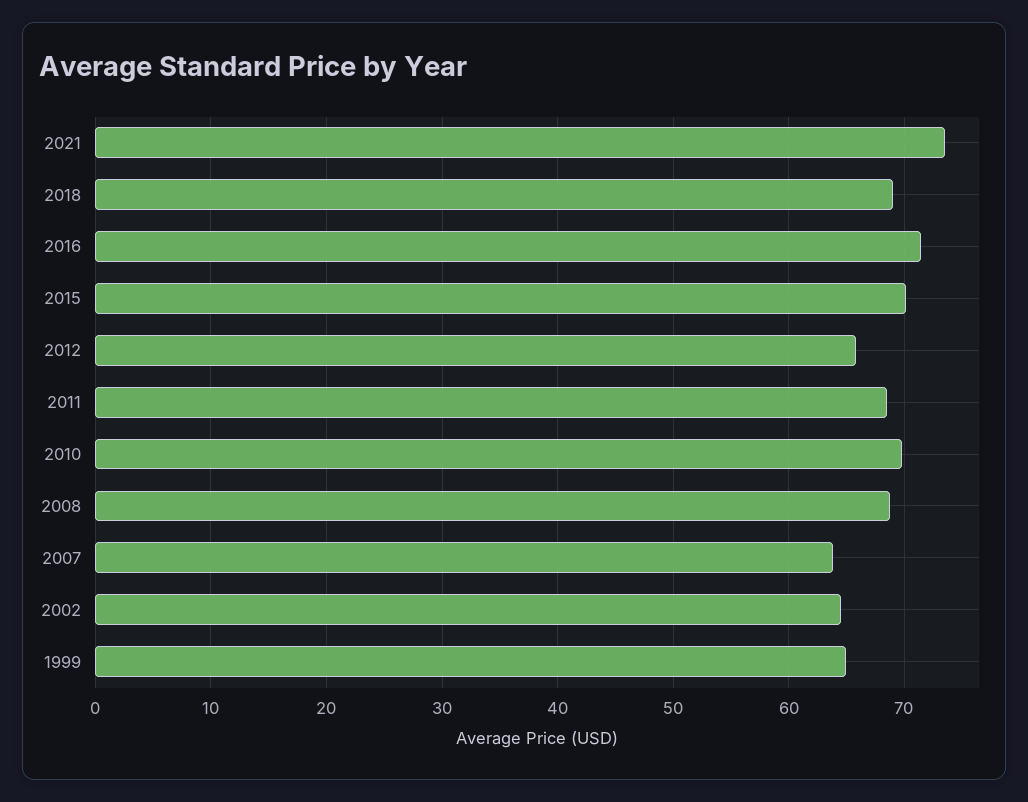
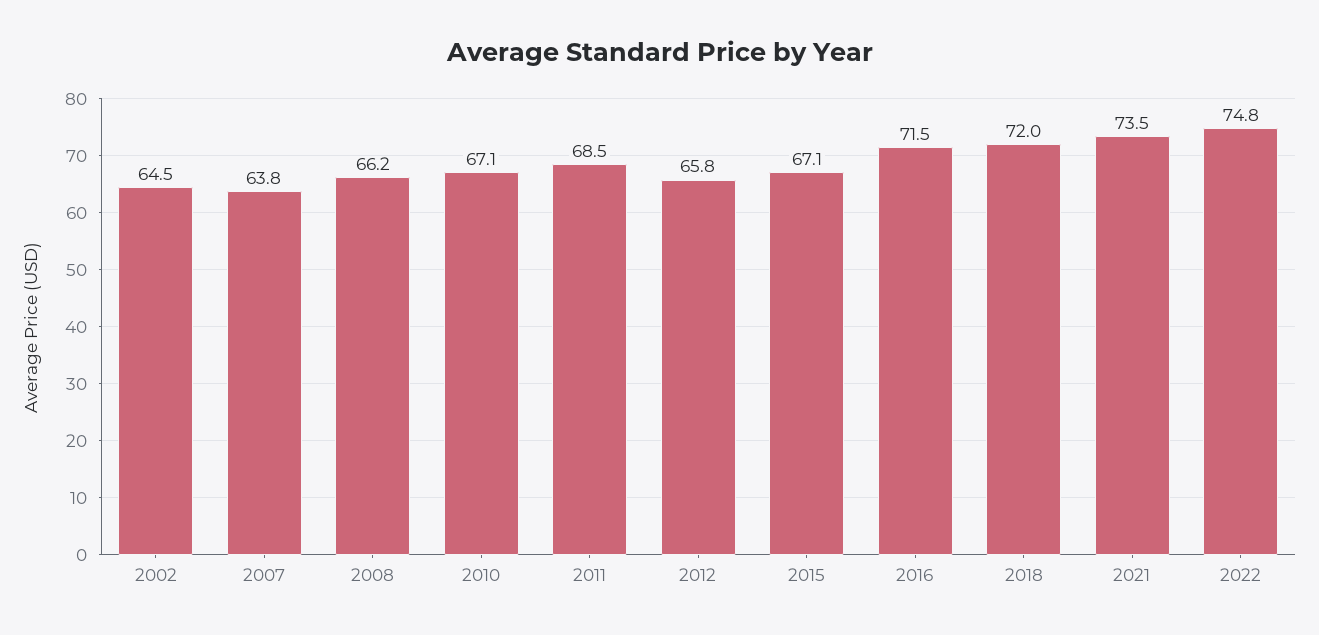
2018: 69 -> 72
2015: 70 -> 67.1
2010: 70 -> 67.1
2008: 69 -> 66.2
1999: 65 -> none
2022: none -> 74.8

